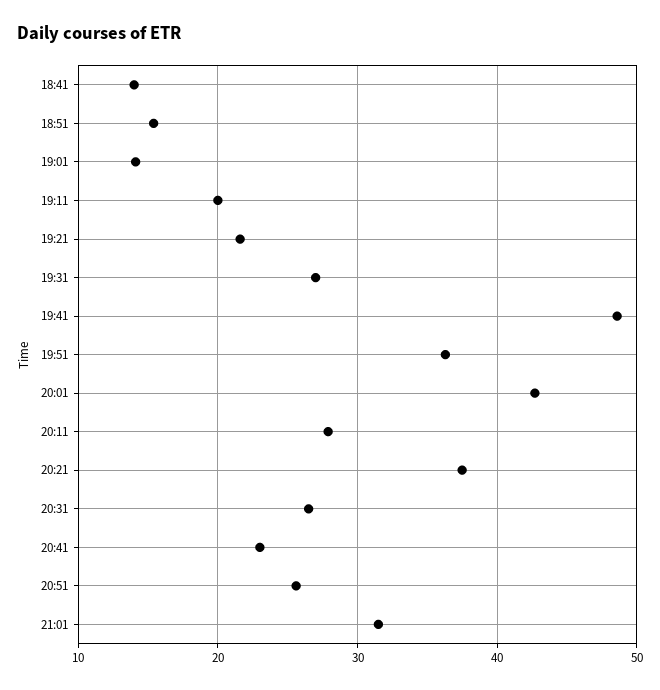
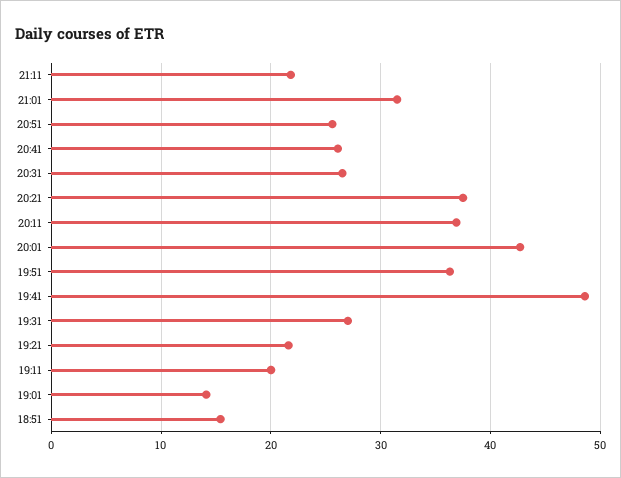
18:41: 14 -> none
20:11: 28 -> 37
20:41: 23 -> 26
21:11: none -> 22

